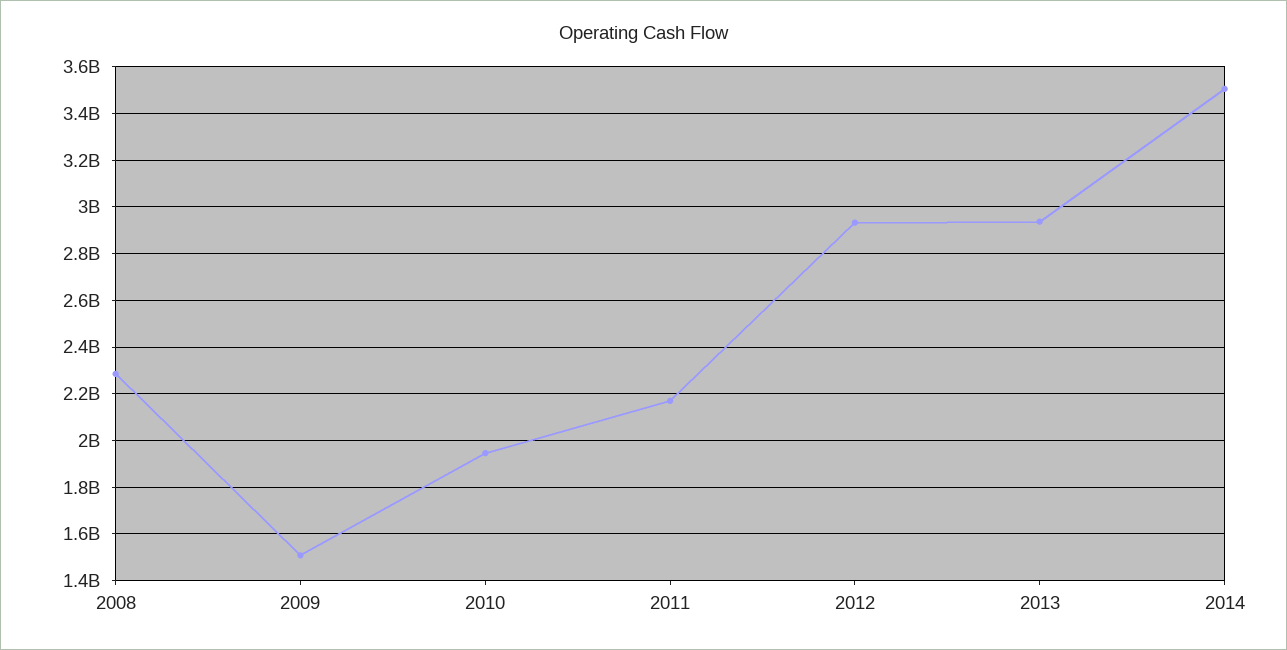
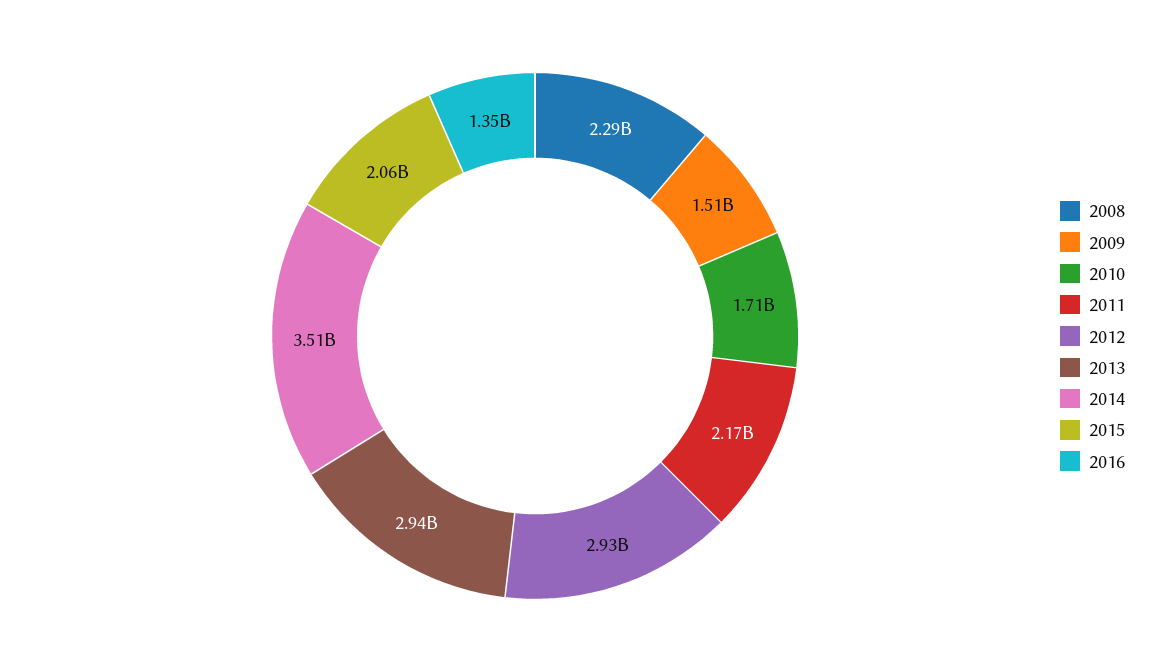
2010: 1950000000 -> 1710000000
2015: none -> 2060000000
2016: none -> 1350000000

